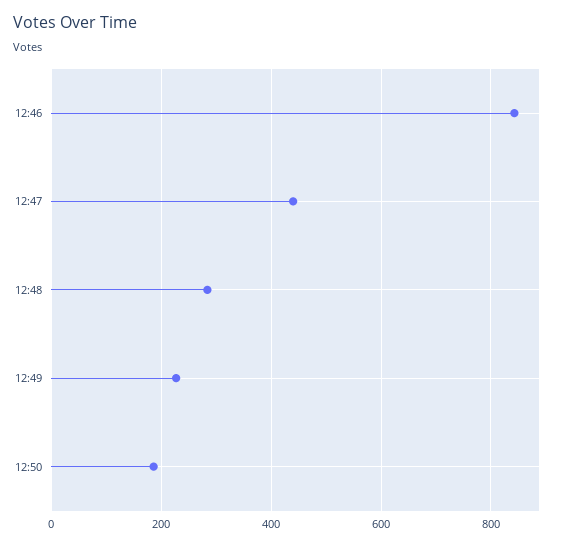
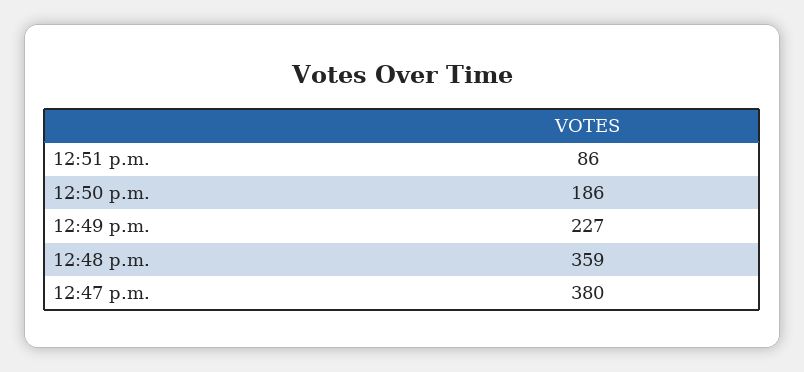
12:46: 840 -> none
12:47: 440 -> 380
12:48: 280 -> 359
12:51 p.m.: none -> 86

